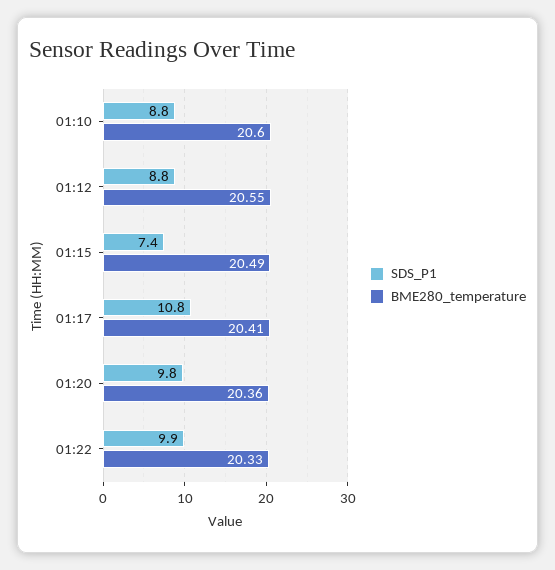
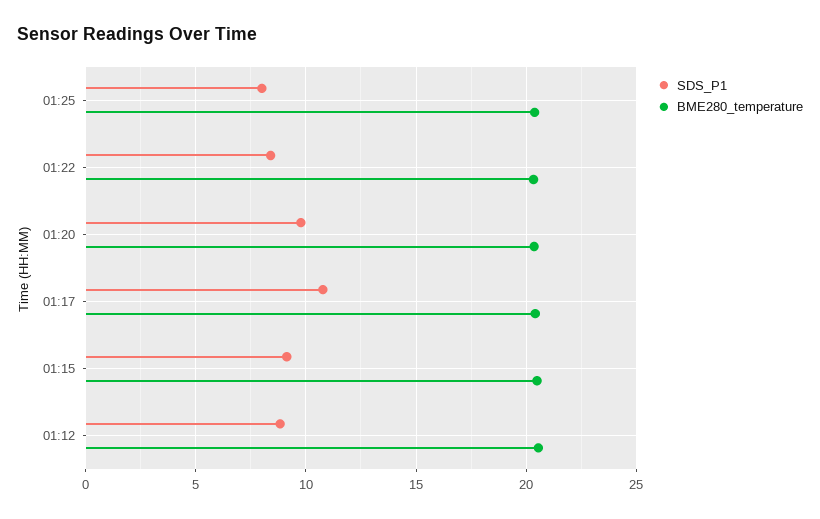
SDS_P1, 01:10: 8.8 -> none
BME280_temperature, 01:10: 20.6 -> none
SDS_P1, 01:15: 7.4 -> 9
SDS_P1, 01:22: 9.9 -> 8.5
SDS_P1, 01:25: none -> 8
BME280_temperature, 01:25: none -> 20.5

